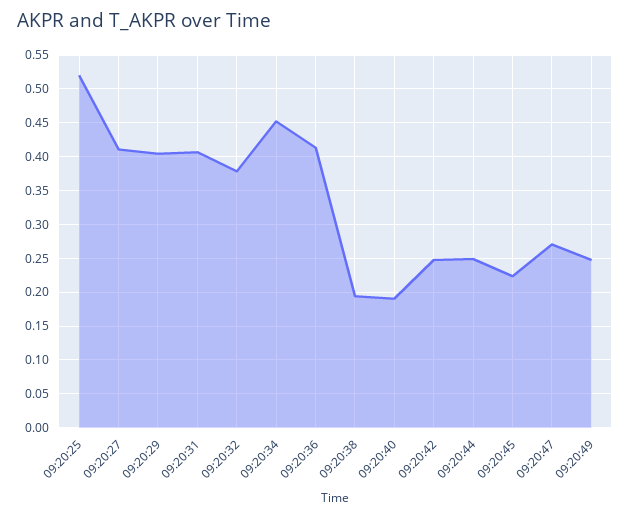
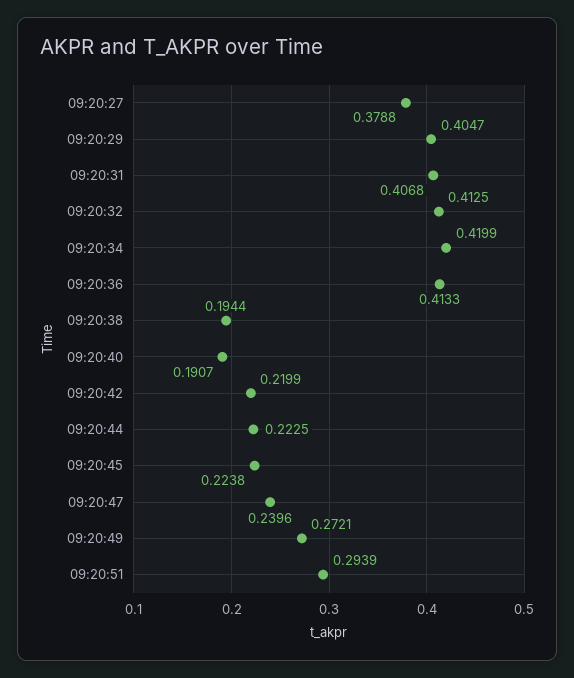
09:20:25: 0.52 -> none
09:20:27: 0.41 -> 0.3788
09:20:32: 0.38 -> 0.4125
09:20:34: 0.45 -> 0.4199
09:20:42: 0.25 -> 0.2199
09:20:44: 0.25 -> 0.2225
09:20:47: 0.27 -> 0.2396
09:20:49: 0.25 -> 0.2721
09:20:51: none -> 0.2939

